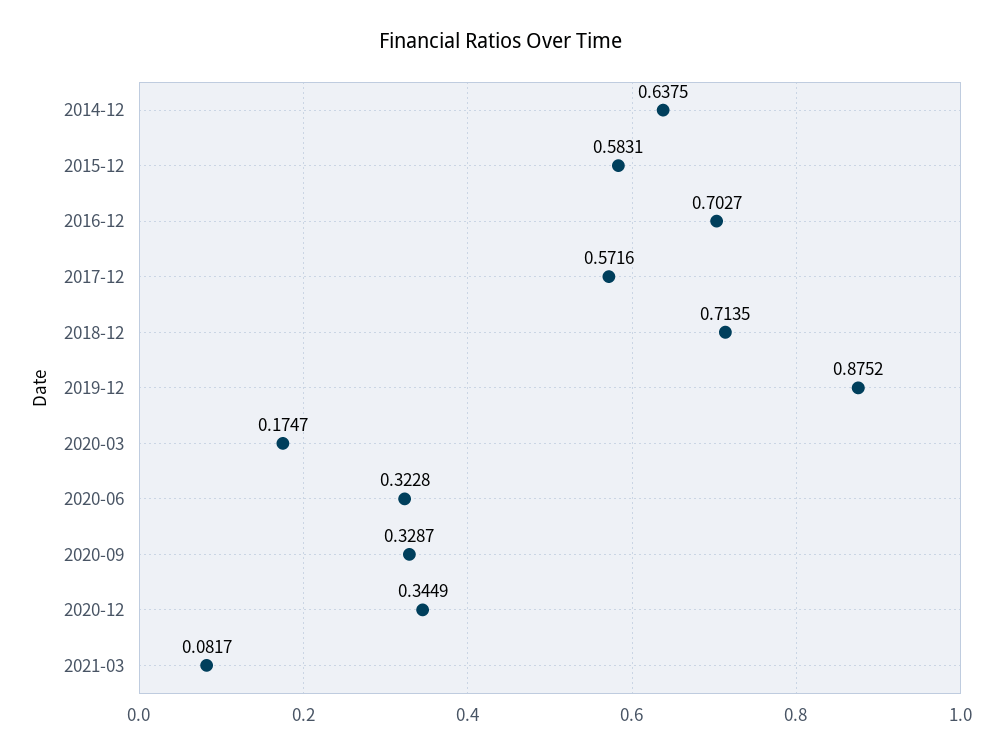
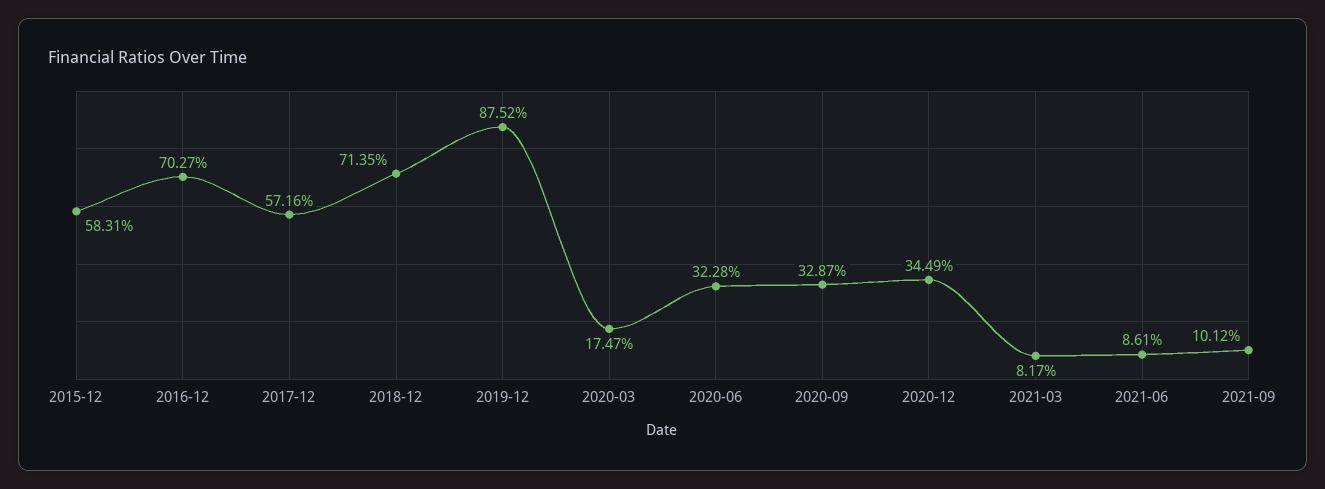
2014-12: 0.6375 -> none
2021-06: none -> 0.0861
2021-09: none -> 0.1012

